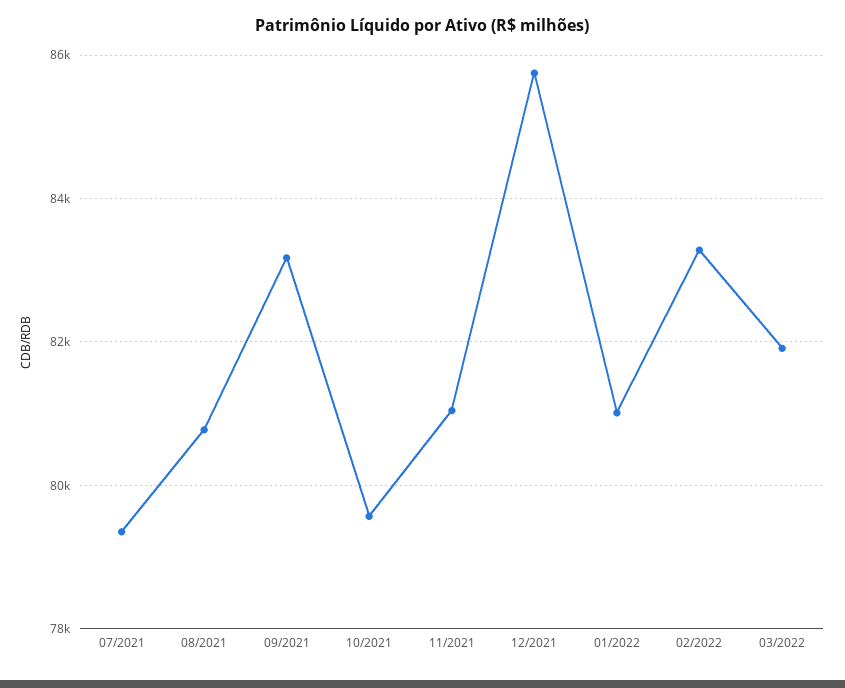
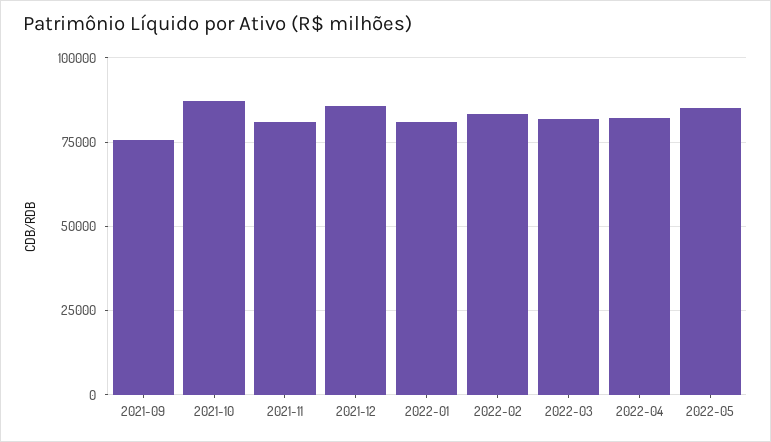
07/2021: 79400 -> none
08/2021: 80800 -> none
09/2021: 83200 -> 75000
10/2021: 79600 -> 87500
2022-04: none -> 82500
2022-05: none -> 85000

